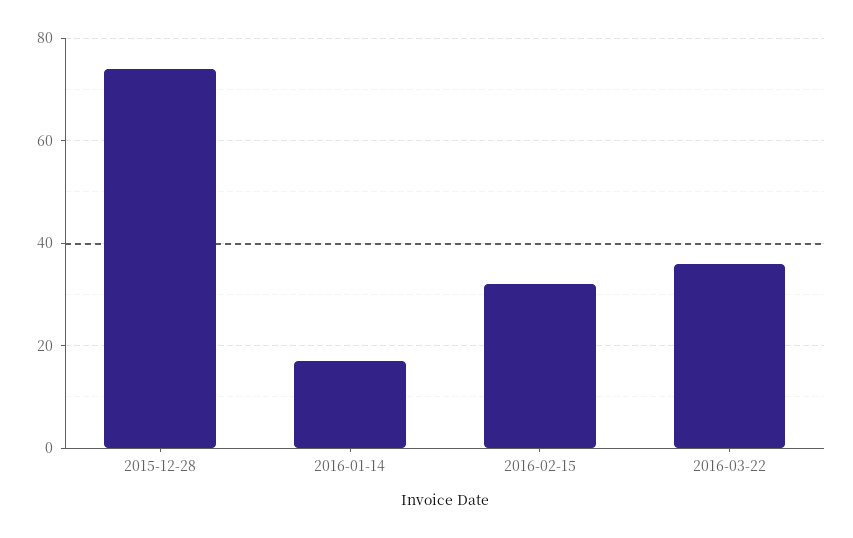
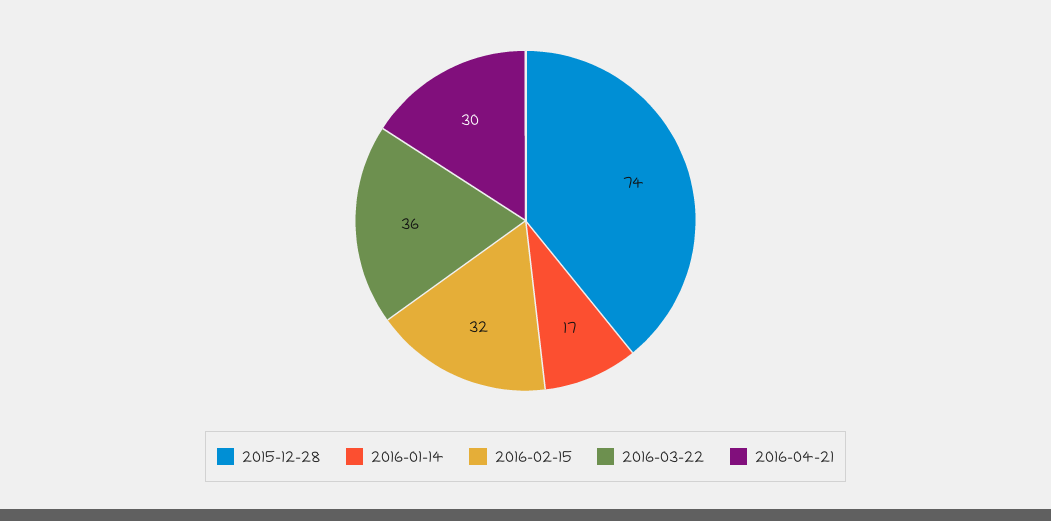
2016-04-21: none -> 30

